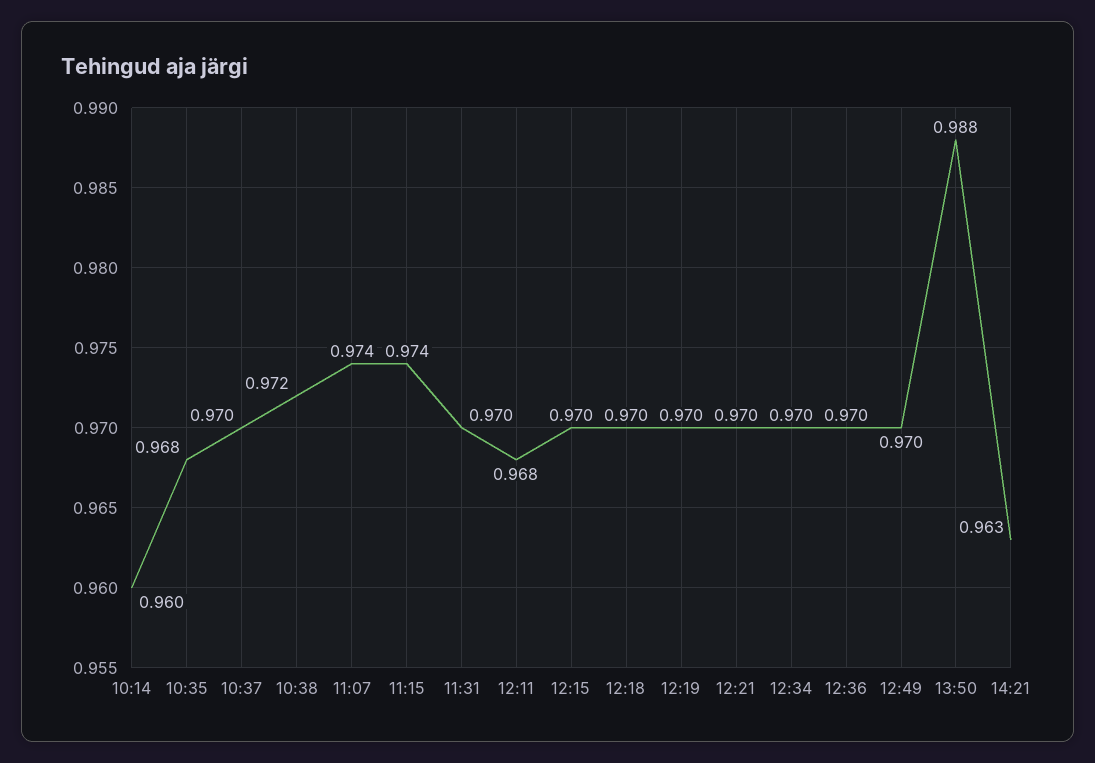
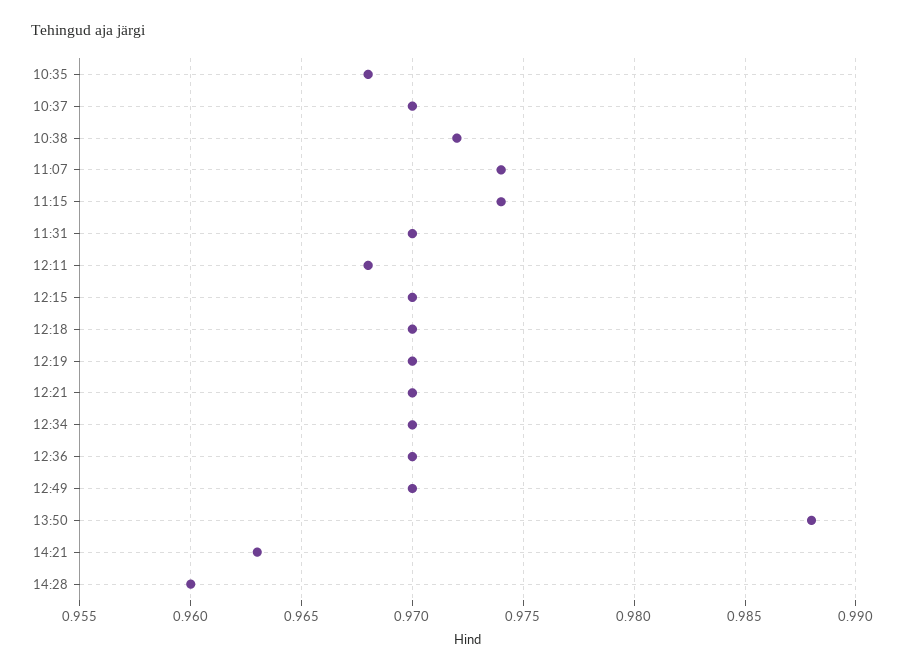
10:14: 0.96 -> none
14:28: none -> 0.96

